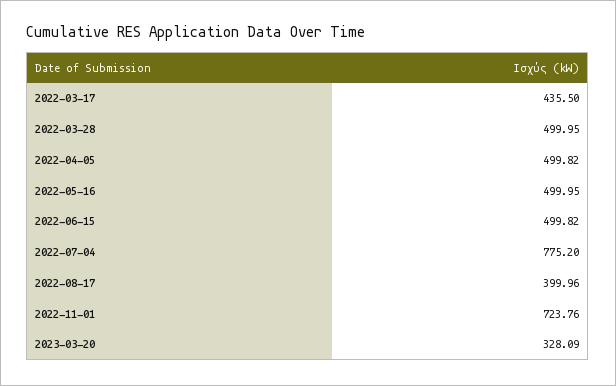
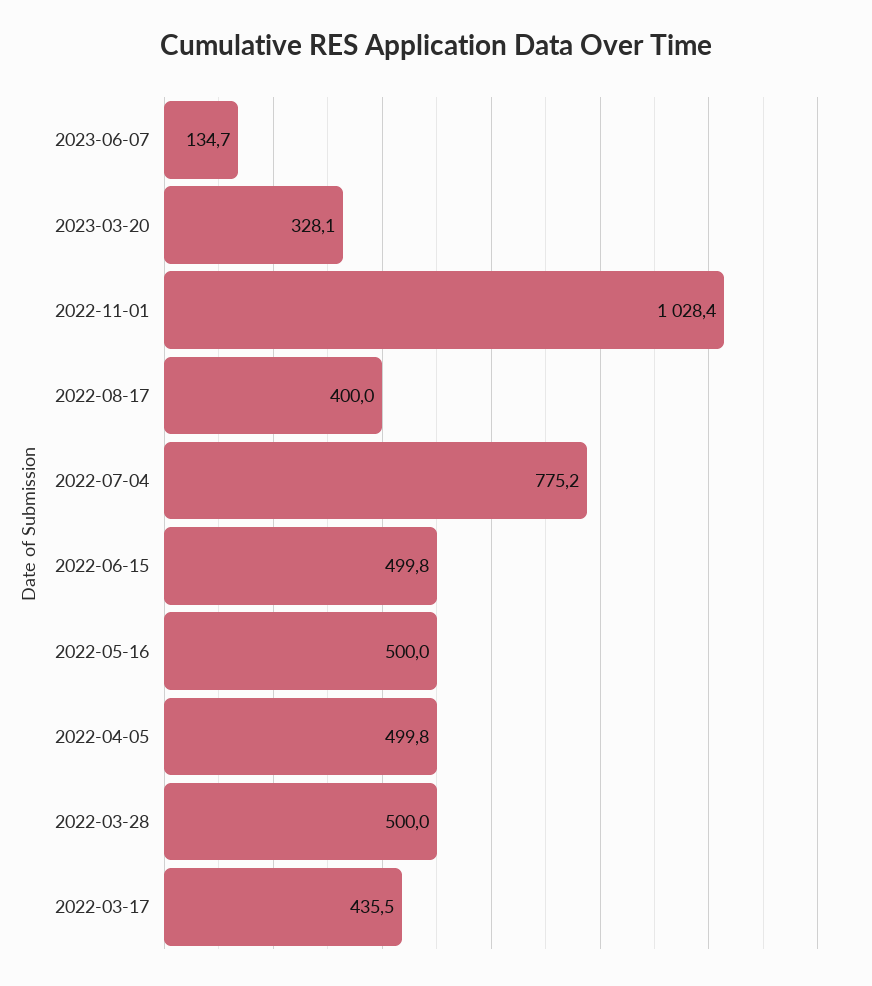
2022-11-01: 723.76 -> 1028.4
2023-06-07: none -> 134.7

